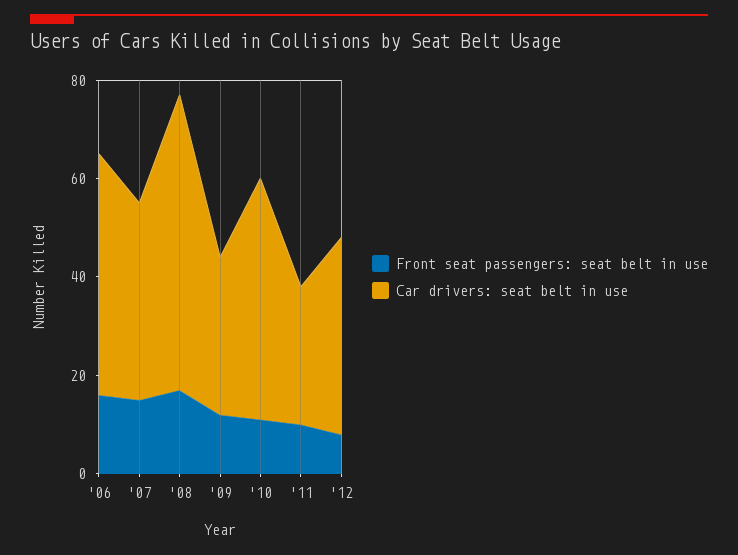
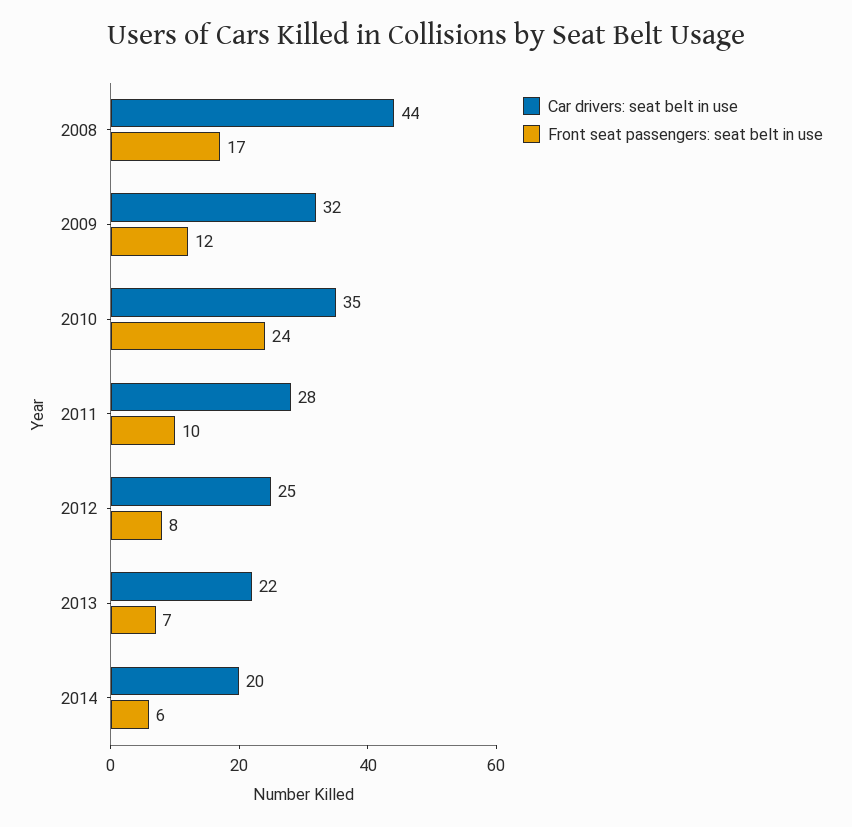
Front seat passengers: seat belt in use, '06: 15 -> none
Car drivers: seat belt in use, '06: 50 -> none
Front seat passengers: seat belt in use, '07: 15 -> none
Car drivers: seat belt in use, '07: 40 -> none
Car drivers: seat belt in use, '08: 60 -> 44
Front seat passengers: seat belt in use, '10: 10 -> 24
Car drivers: seat belt in use, '10: 50 -> 35
Car drivers: seat belt in use, '12: 40 -> 25
Car drivers: seat belt in use, 2013: none -> 22
Front seat passengers: seat belt in use, 2013: none -> 7
Car drivers: seat belt in use, 2014: none -> 20
Front seat passengers: seat belt in use, 2014: none -> 6

